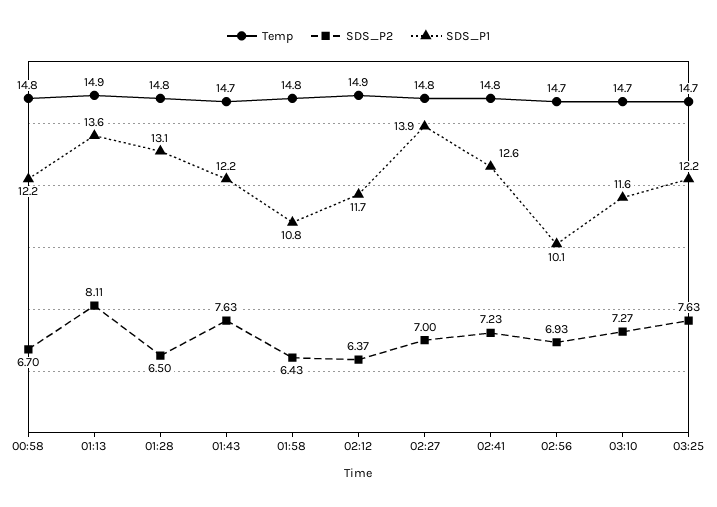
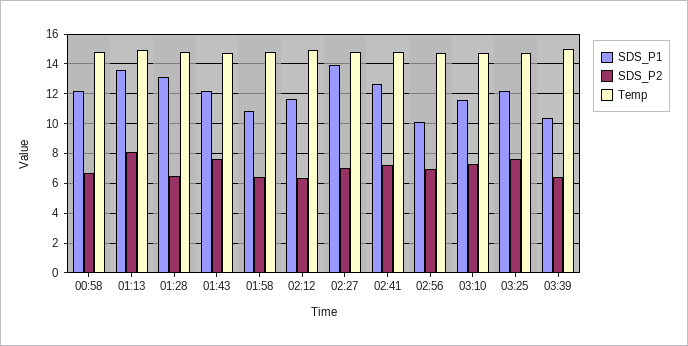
SDS_P1, 03:39: none -> 10.5
SDS_P2, 03:39: none -> 6.5
Temp, 03:39: none -> 15

